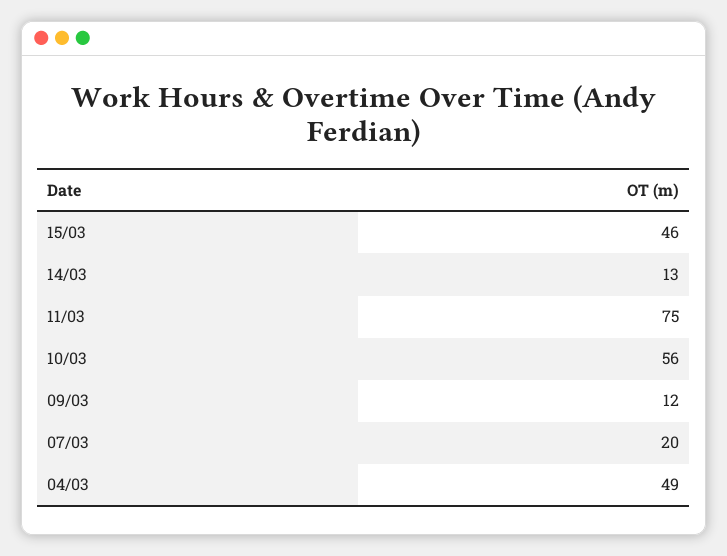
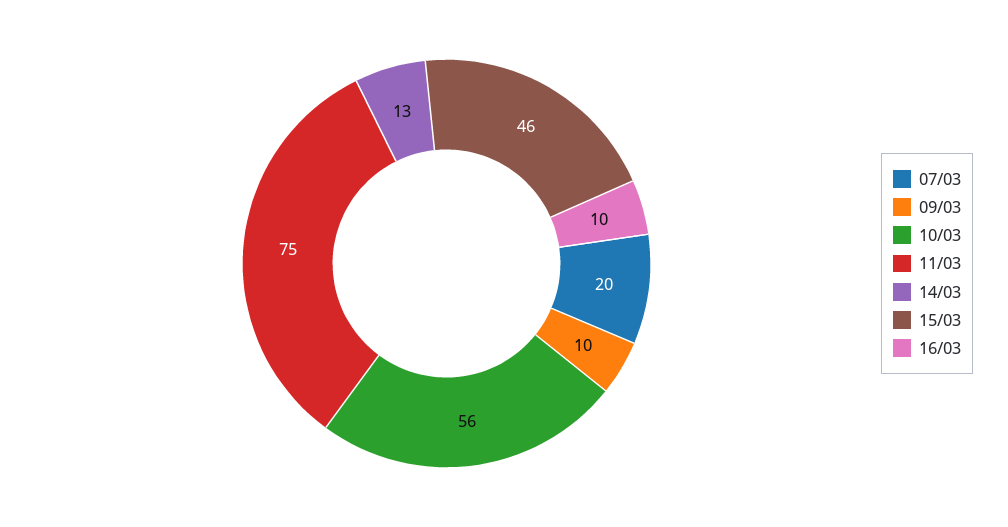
09/03: 12 -> 10
04/03: 49 -> none
16/03: none -> 10

